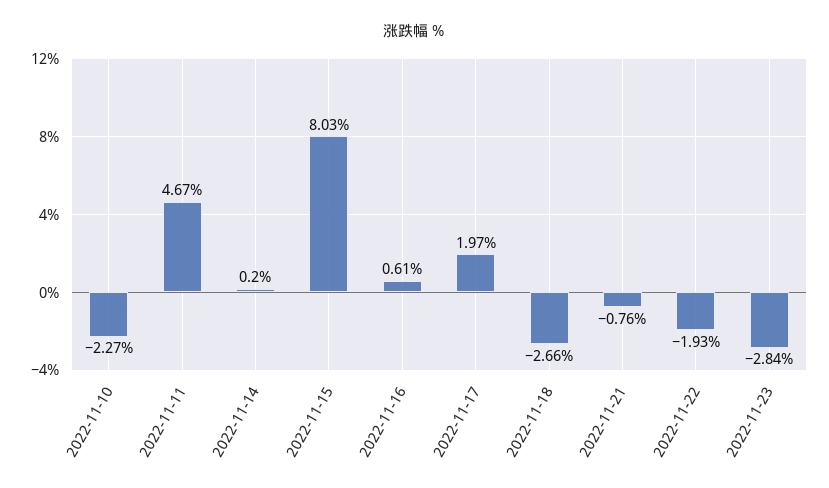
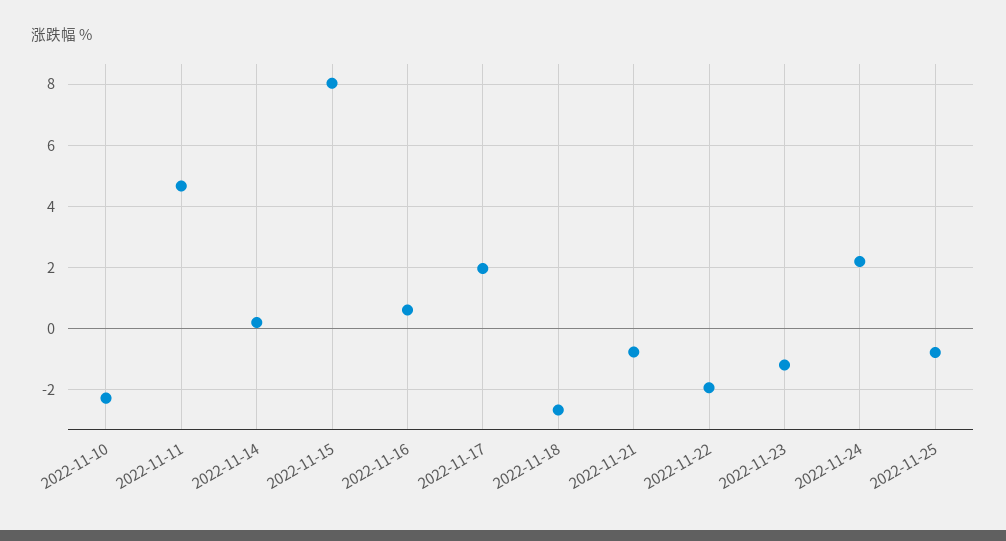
2022-11-23: -2.84 -> -1.2
2022-11-24: none -> 2.2
2022-11-25: none -> -0.8

